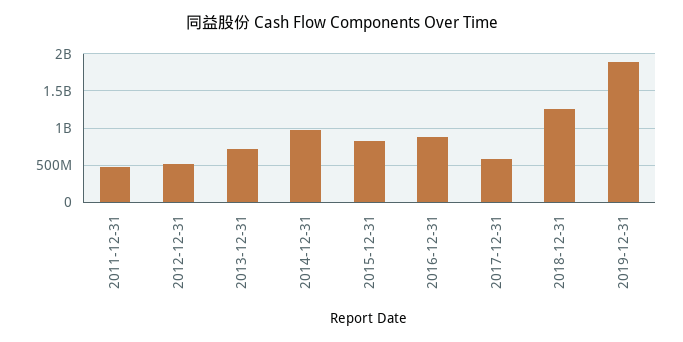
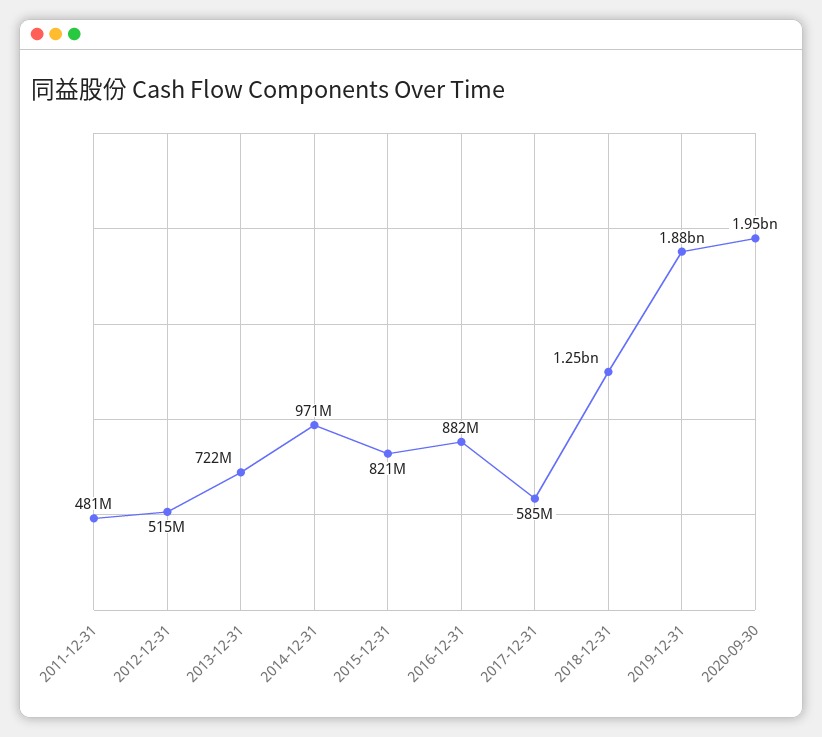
2020-09-30: none -> 1950000000

